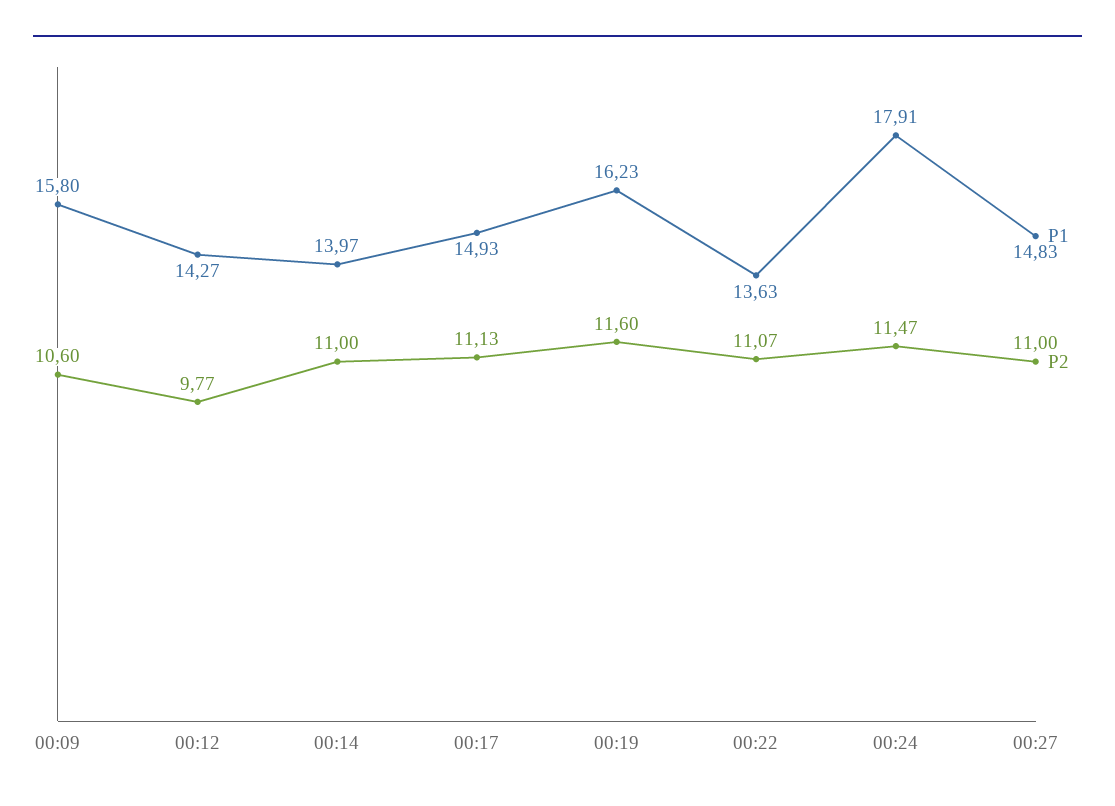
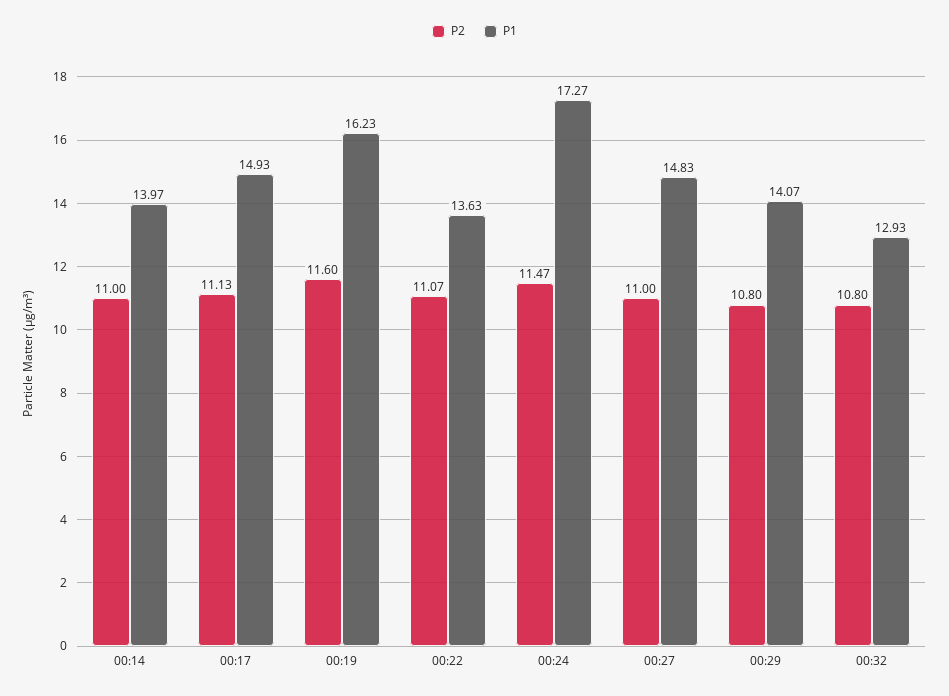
P1, 00:09: 15.8 -> none
P2, 00:09: 10.6 -> none
P1, 00:12: 14.27 -> none
P2, 00:12: 9.77 -> none
P1, 00:24: 17.91 -> 17.27
P2, 00:29: none -> 10.8
P1, 00:29: none -> 14.07
P2, 00:32: none -> 10.8
P1, 00:32: none -> 12.93

